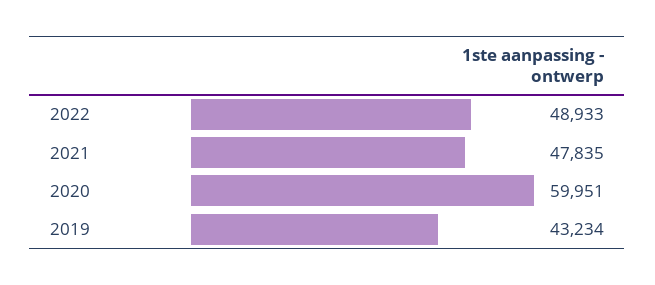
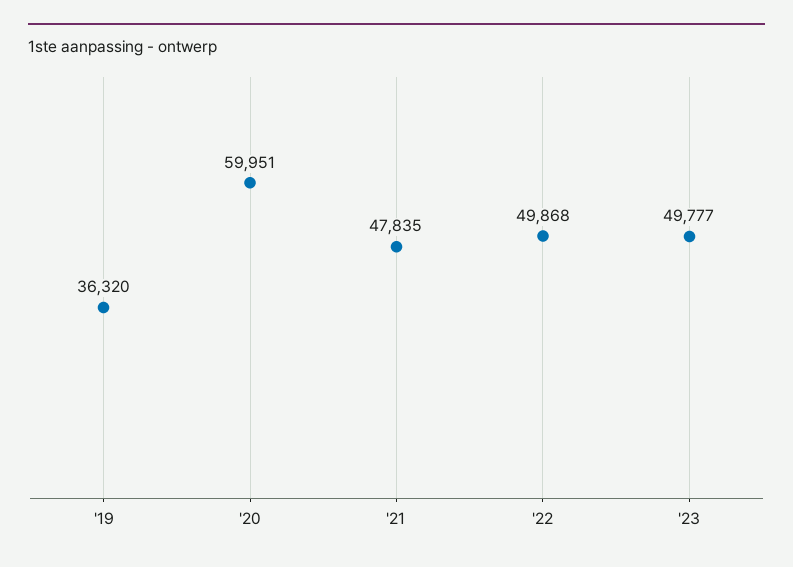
2022: 48933 -> 49868
2019: 43234 -> 36320
'23: none -> 49777

